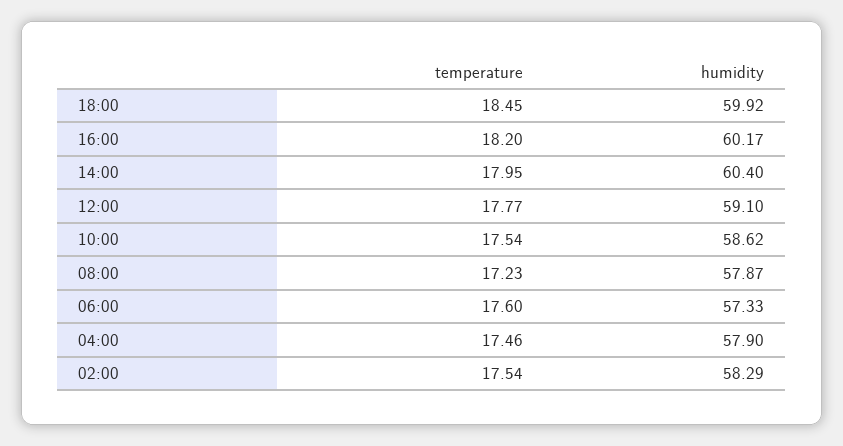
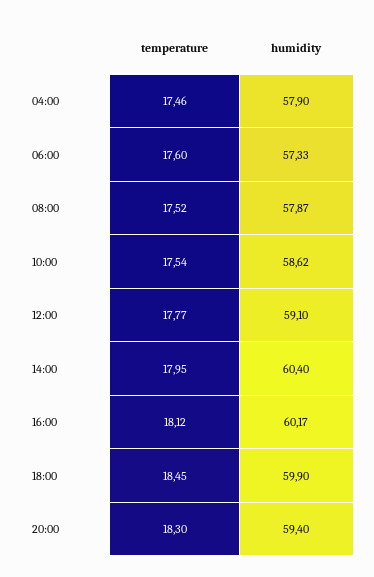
humidity, 18:00: 59.92 -> 59.9
temperature, 16:00: 18.2 -> 18.12
temperature, 08:00: 17.23 -> 17.52
temperature, 02:00: 17.54 -> none
humidity, 02:00: 58.29 -> none
temperature, 20:00: none -> 18.3
humidity, 20:00: none -> 59.4

